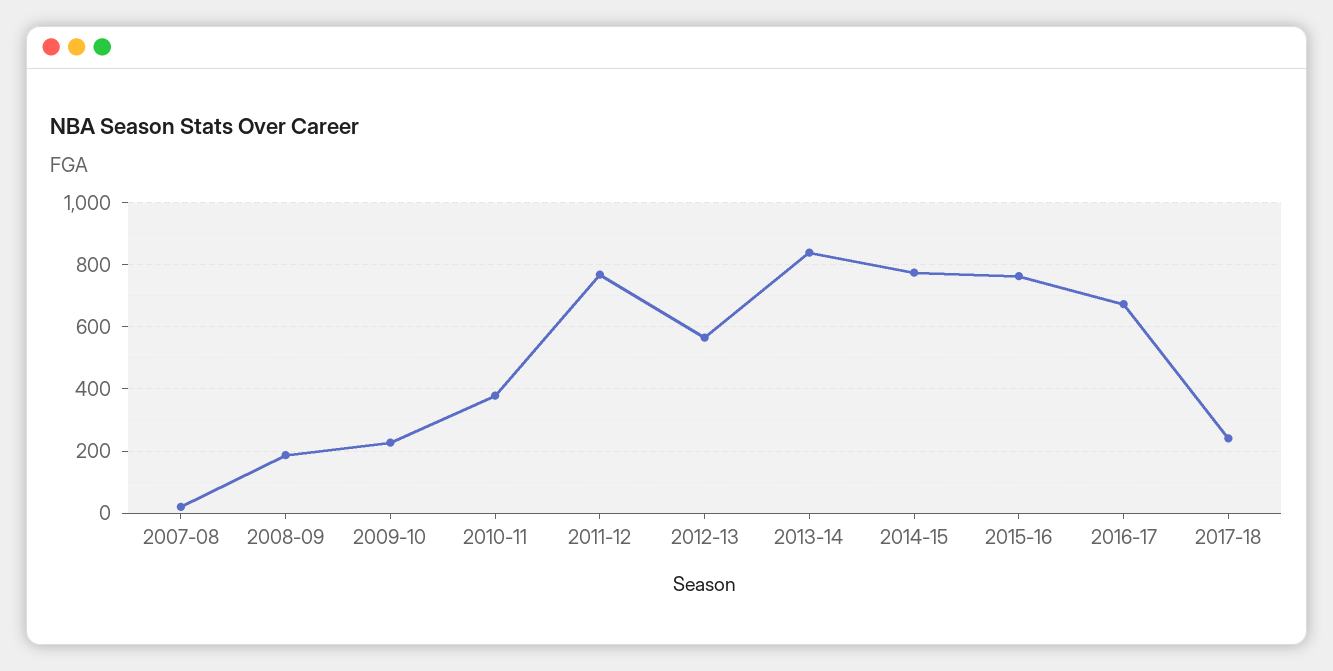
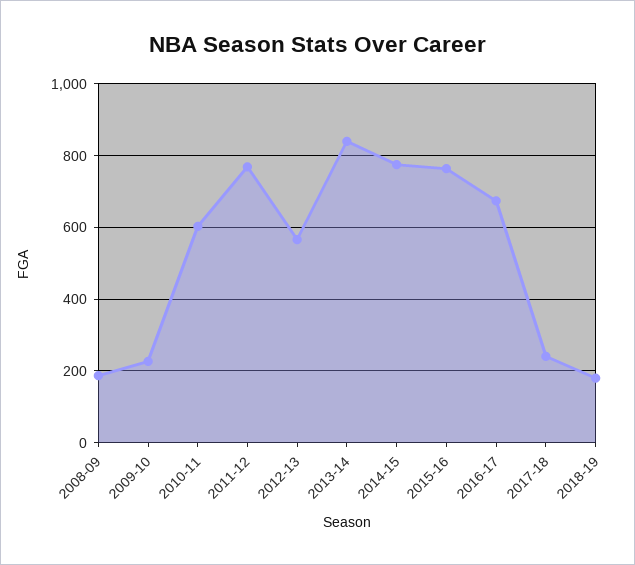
2007-08: 20 -> none
2010-11: 380 -> 600
2018-19: none -> 180

